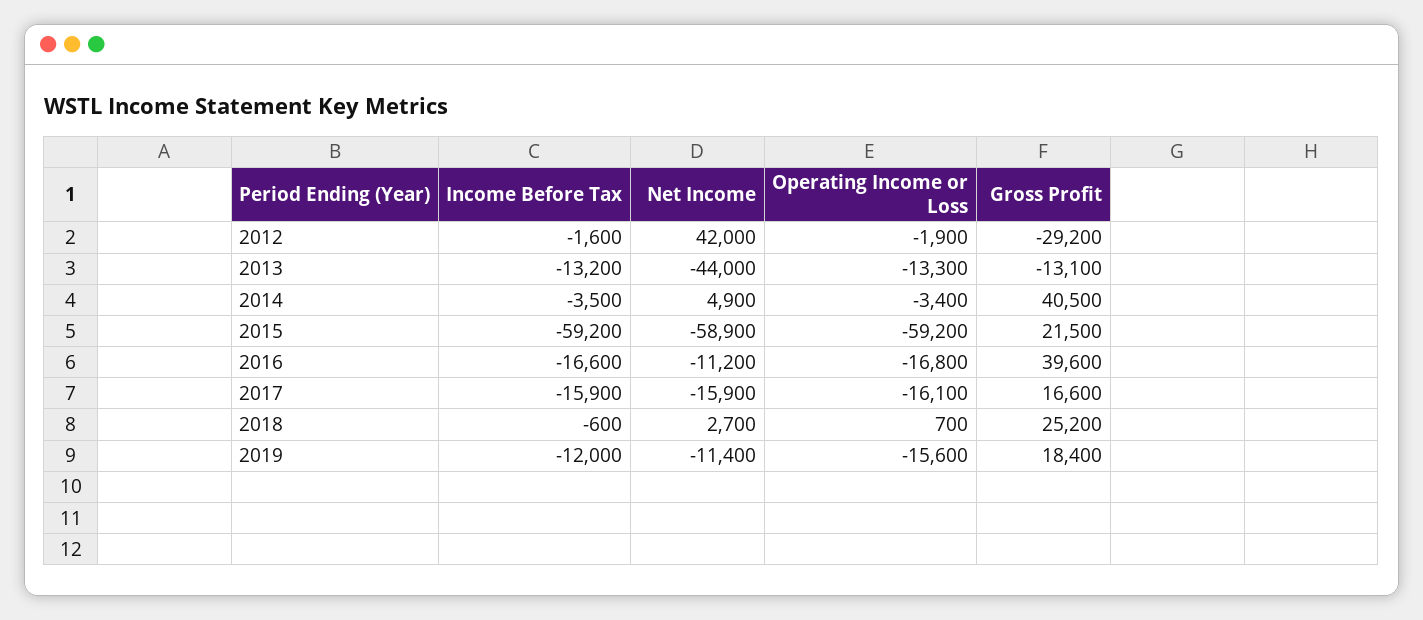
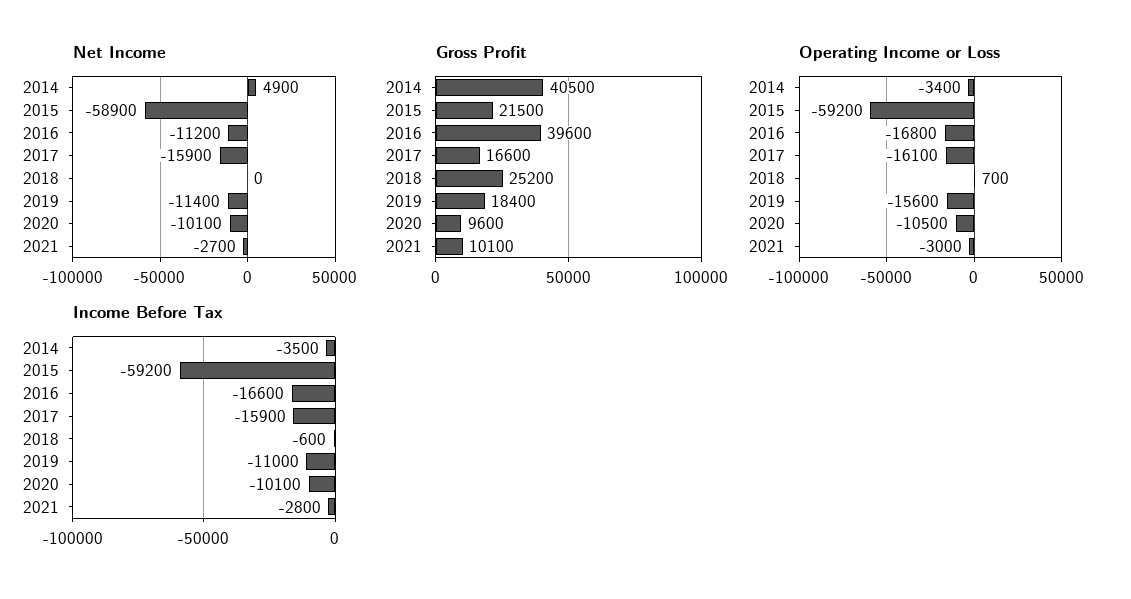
Income Before Tax, 2012: -1600 -> none
Net Income, 2012: 42000 -> none
Operating Income or Loss, 2012: -1900 -> none
Gross Profit, 2012: -29200 -> none
Income Before Tax, 2013: -13200 -> none
Net Income, 2013: -44000 -> none
Operating Income or Loss, 2013: -13300 -> none
Gross Profit, 2013: -13100 -> none
Net Income, 2018: 2700 -> 0
Income Before Tax, 2019: -12000 -> -11000
Net Income, 2020: none -> -10100
Net Income, 2021: none -> -2700
Gross Profit, 2020: none -> 9600
Gross Profit, 2021: none -> 10100
Operating Income or Loss, 2020: none -> -10500
Operating Income or Loss, 2021: none -> -3000
Income Before Tax, 2020: none -> -10100
Income Before Tax, 2021: none -> -2800

